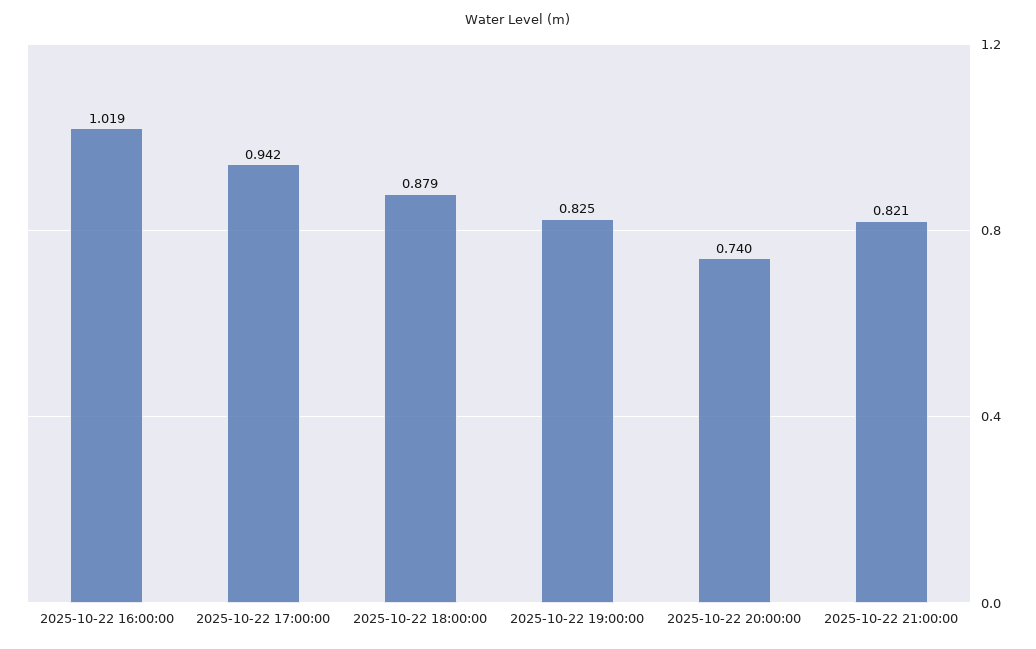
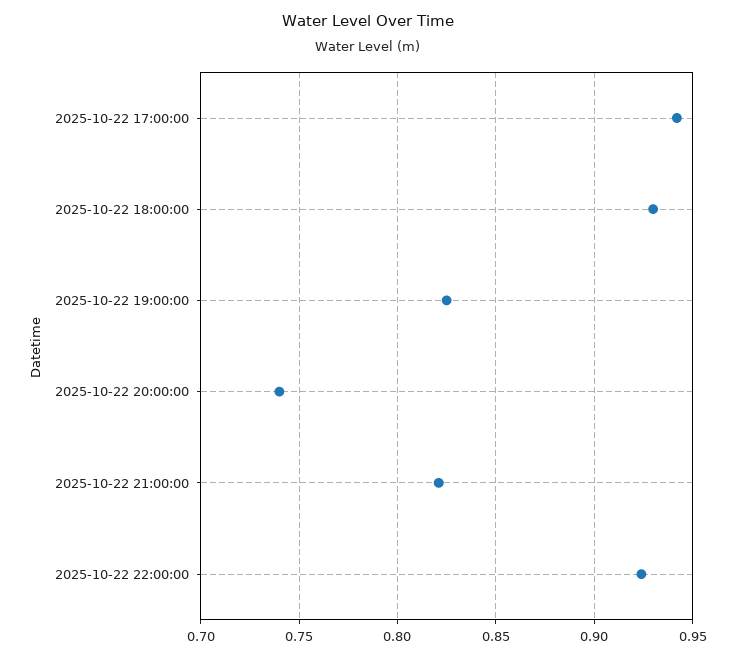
2025-10-22 16:00:00: 1.019 -> none
2025-10-22 18:00:00: 0.879 -> 0.93
2025-10-22 22:00:00: none -> 0.925

